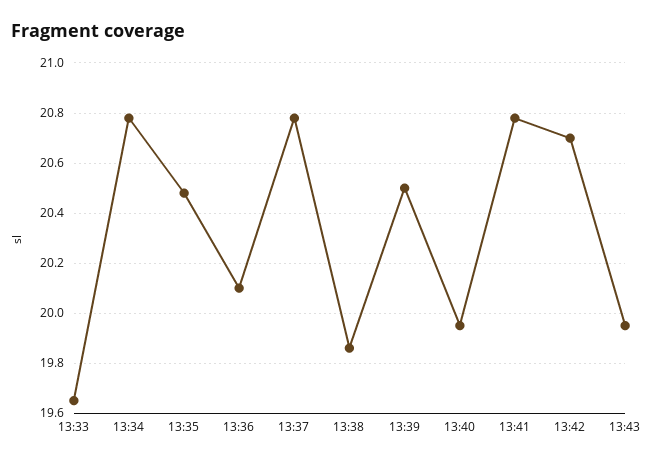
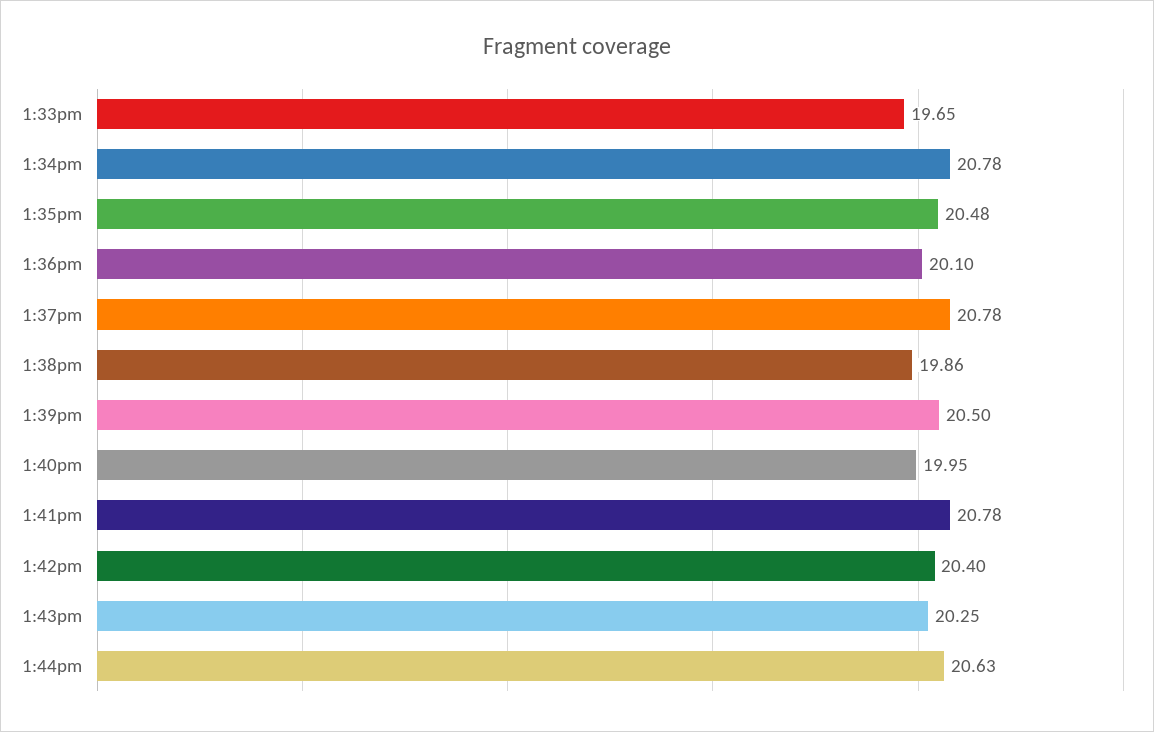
13:42: 20.7 -> 20.4
13:43: 19.95 -> 20.25
1:44pm: none -> 20.63

